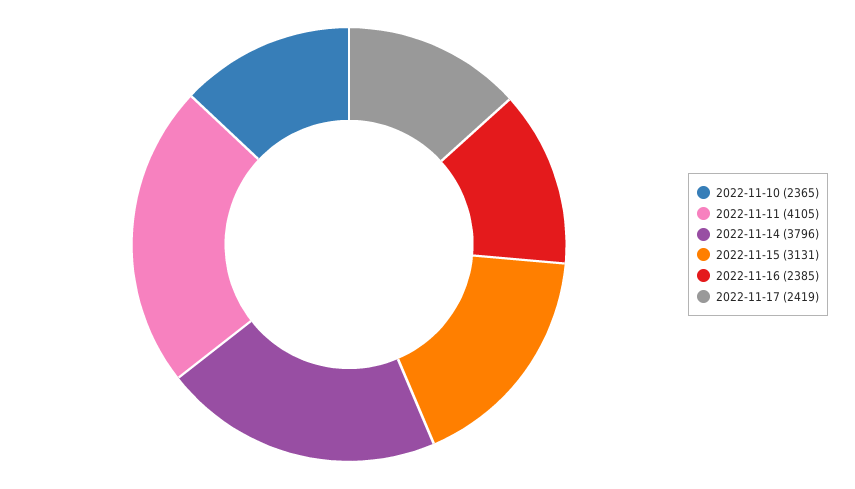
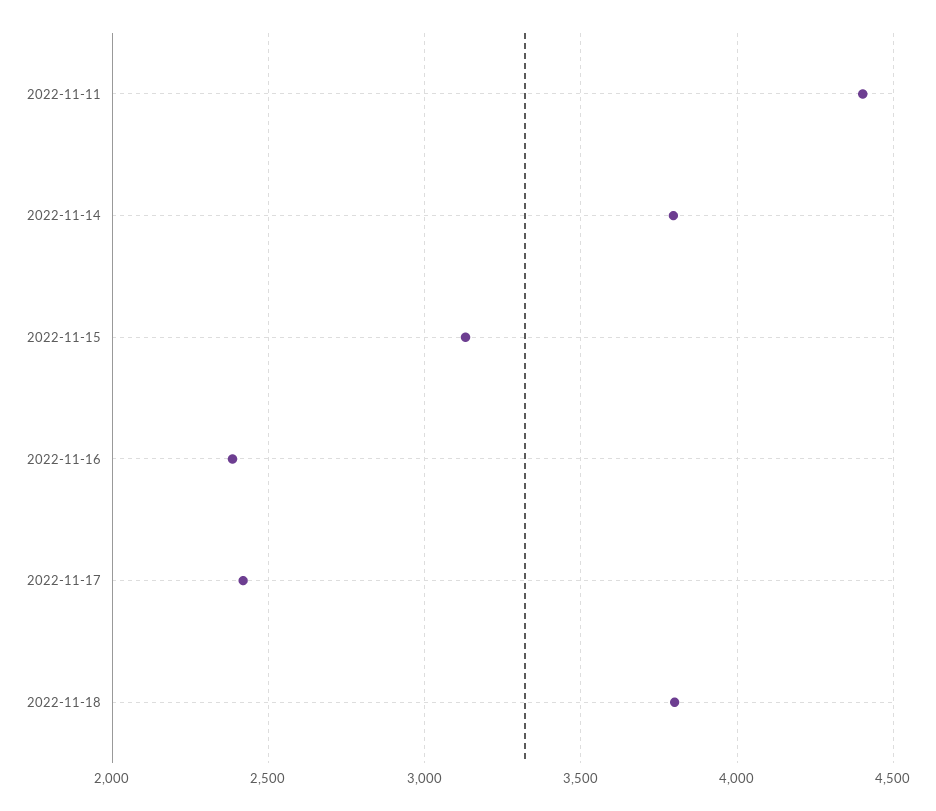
2022-11-10: 2365 -> none
2022-11-11: 4105 -> 4400
2022-11-18: none -> 3800

